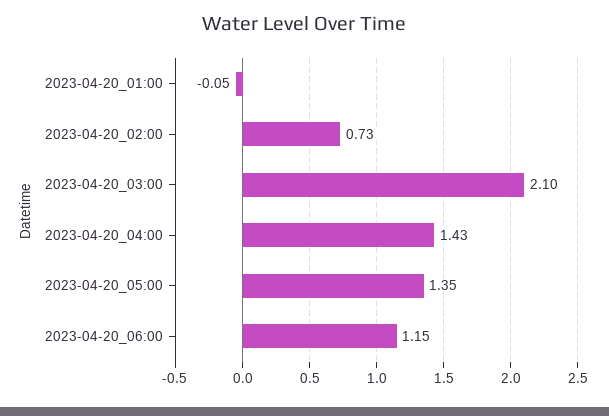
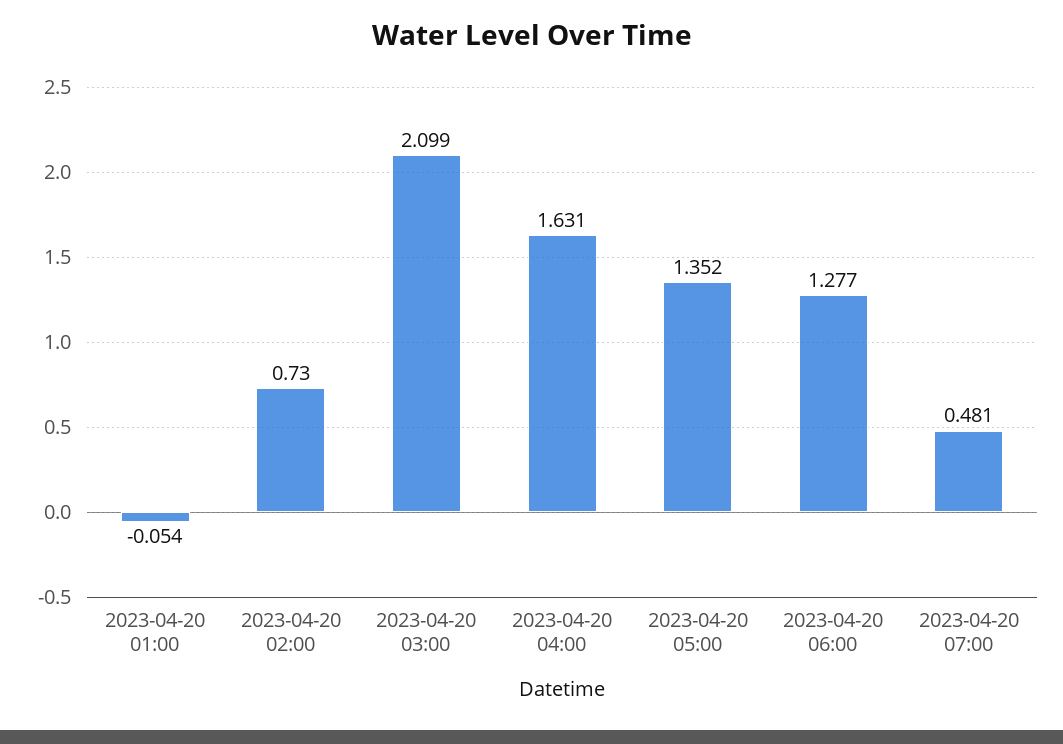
2023-04-20_04:00: 1.43 -> 1.631
2023-04-20_06:00: 1.15 -> 1.277
2023-04-20 07:00: none -> 0.481

